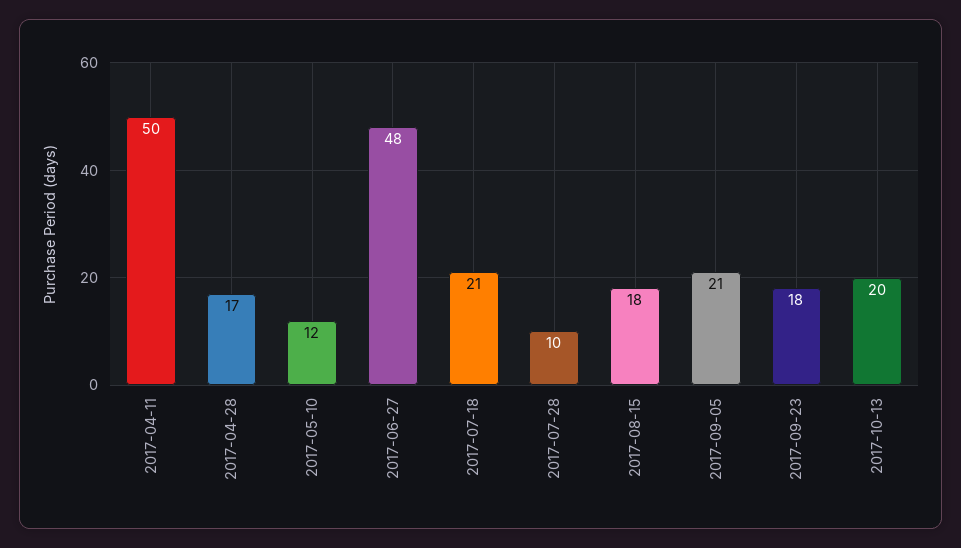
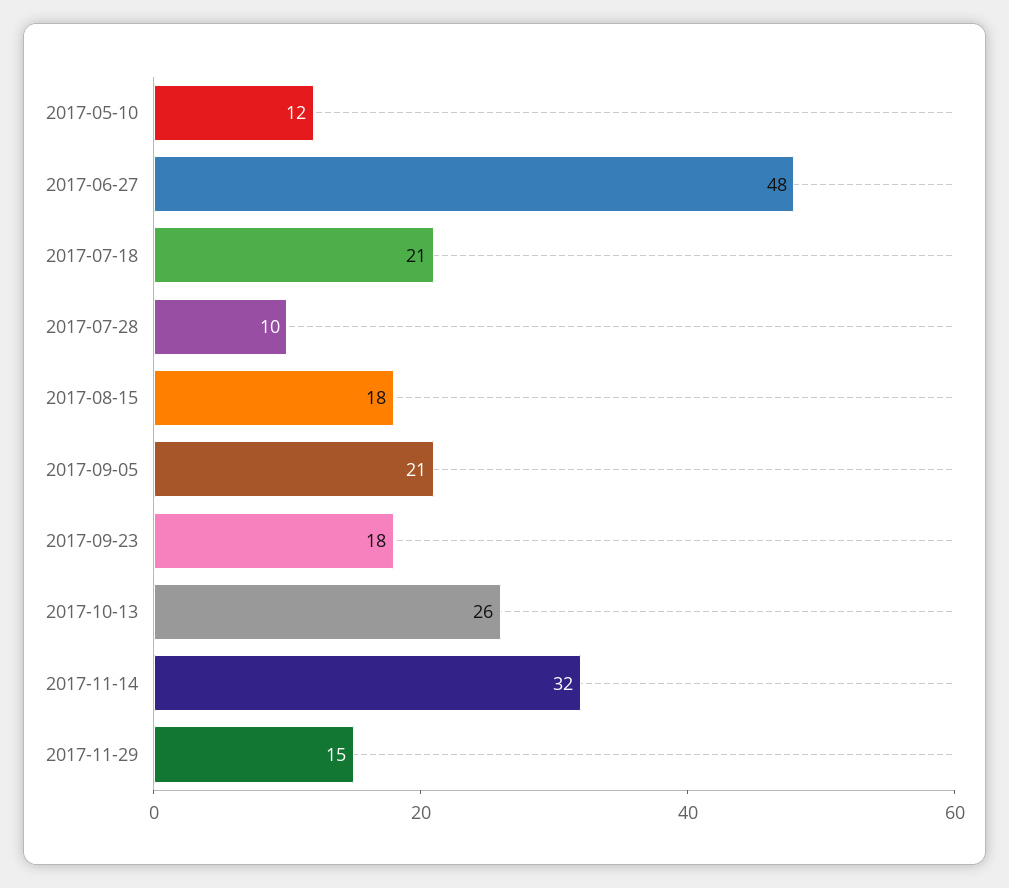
2017-04-11: 50 -> none
2017-04-28: 17 -> none
2017-10-13: 20 -> 26
2017-11-14: none -> 32
2017-11-29: none -> 15

